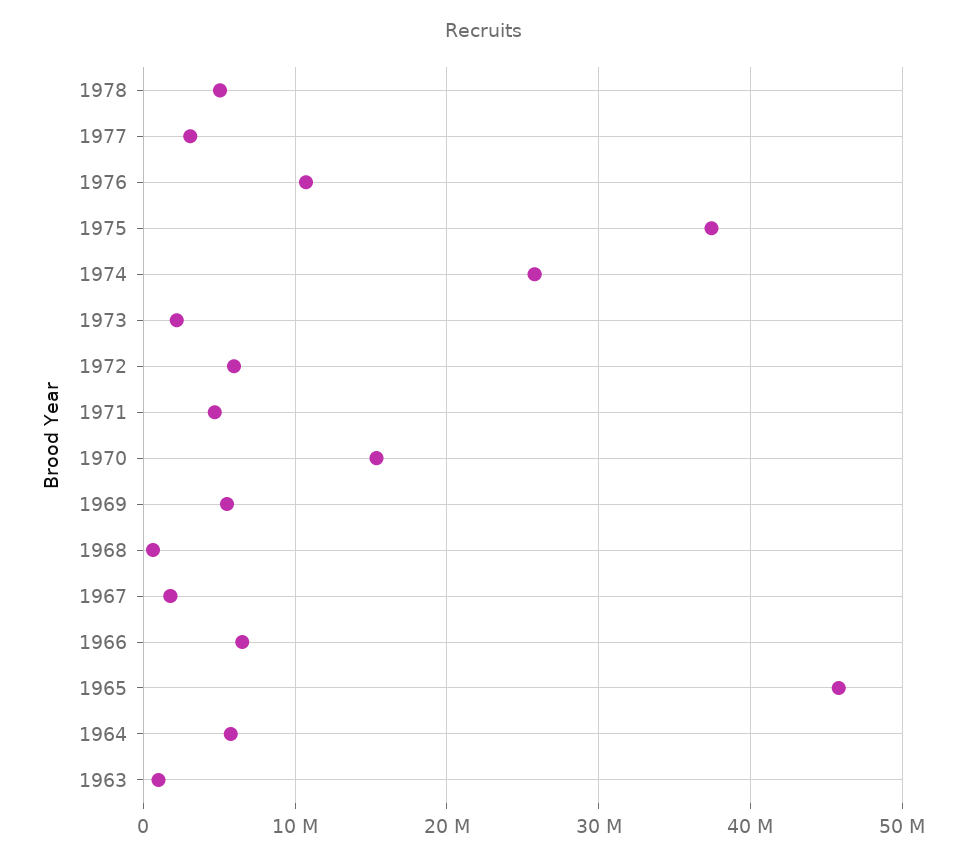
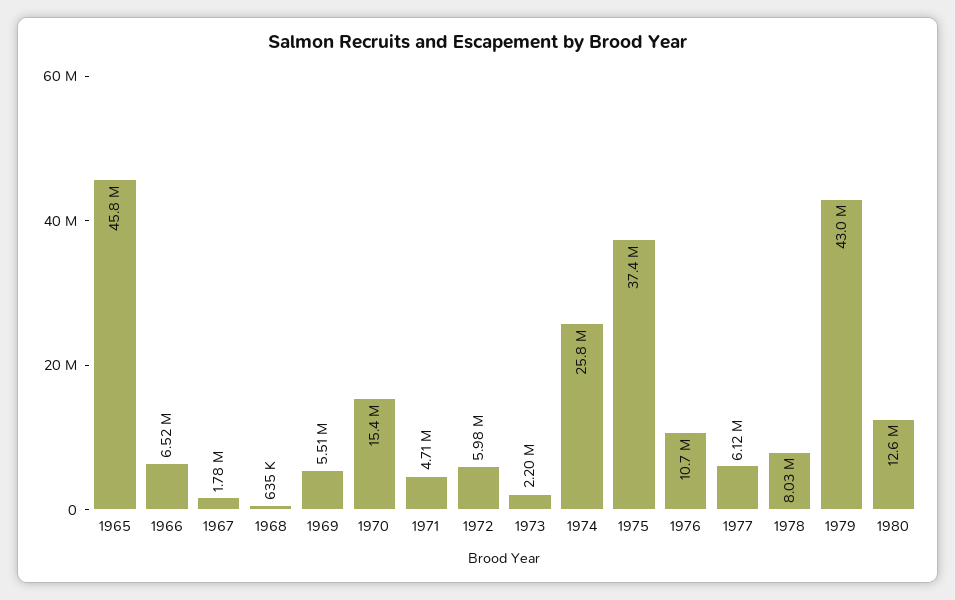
1978: 5000000 -> 8030000
1977: 3000000 -> 6120000
1964: 6000000 -> none
1963: 1000000 -> none
1979: none -> 43000000
1980: none -> 12600000

